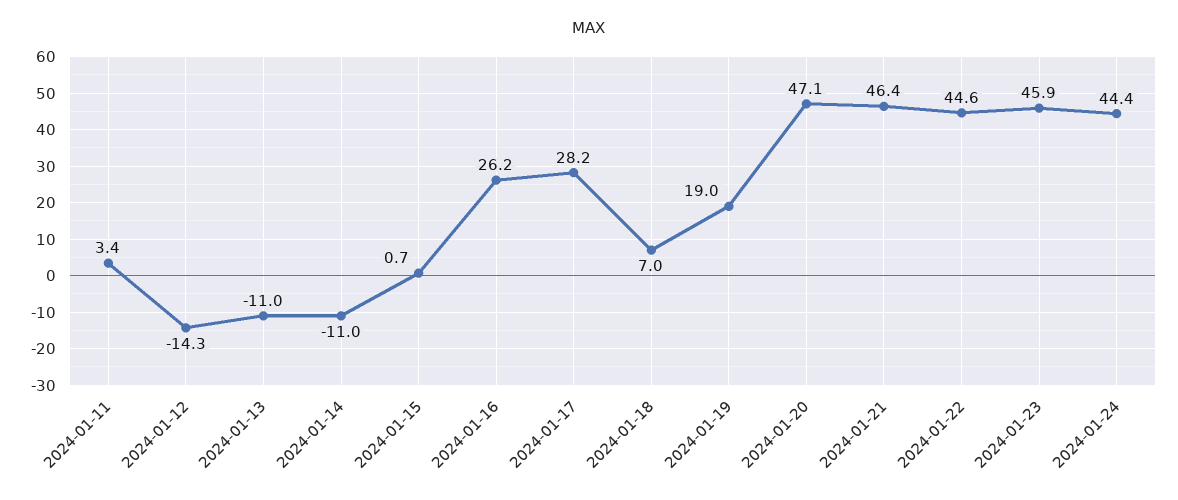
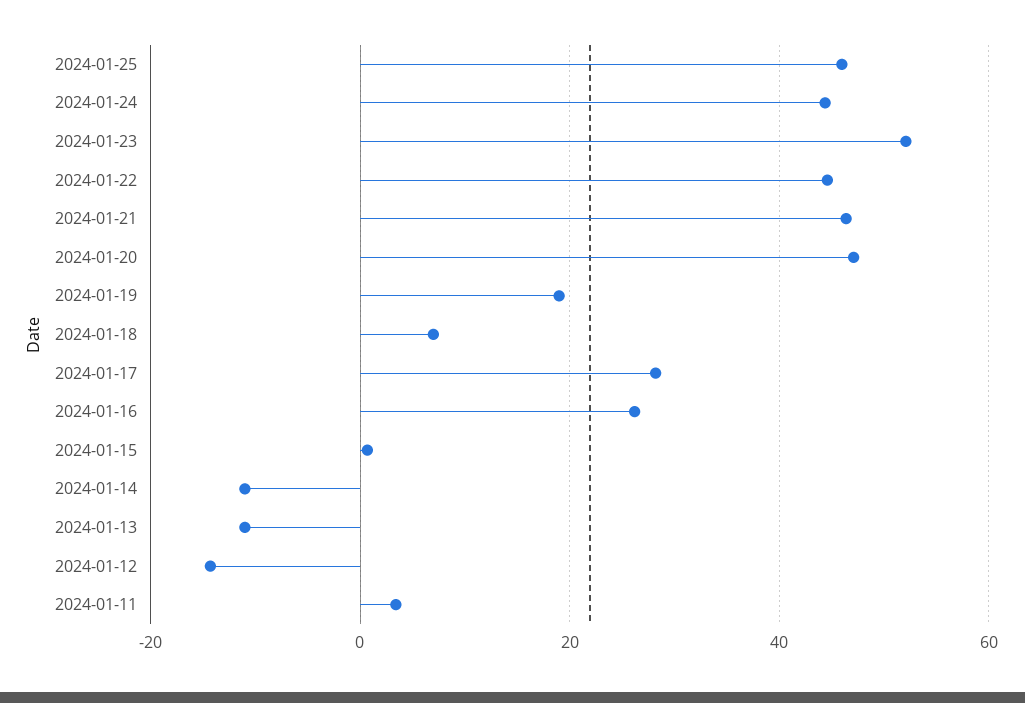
2024-01-23: 45.9 -> 52
2024-01-25: none -> 46

